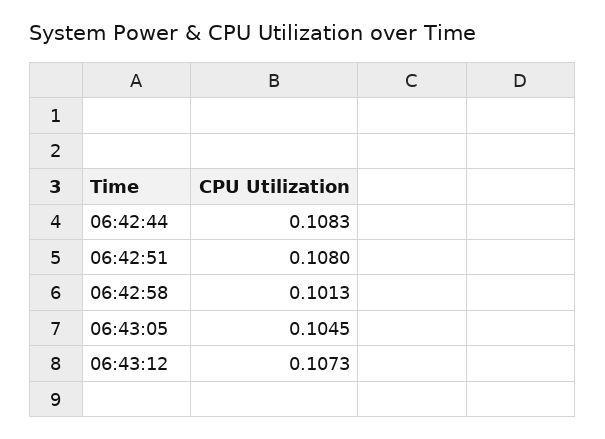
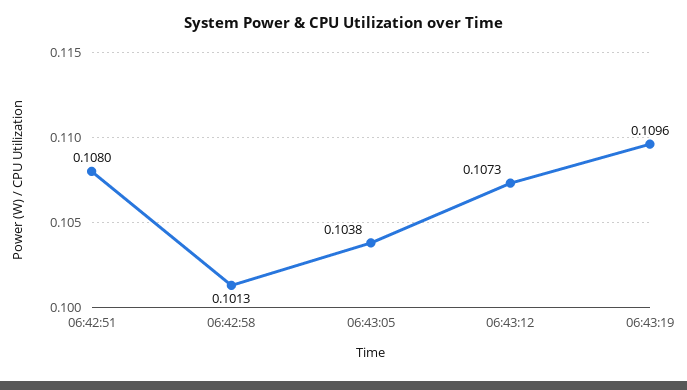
06:42:44: 0.1083 -> none
06:43:05: 0.1045 -> 0.1038
06:43:19: none -> 0.1096

